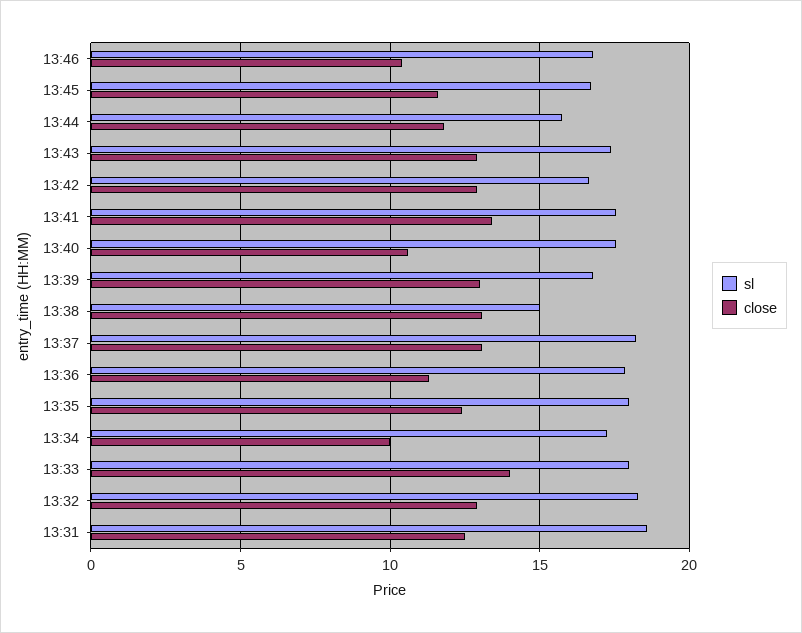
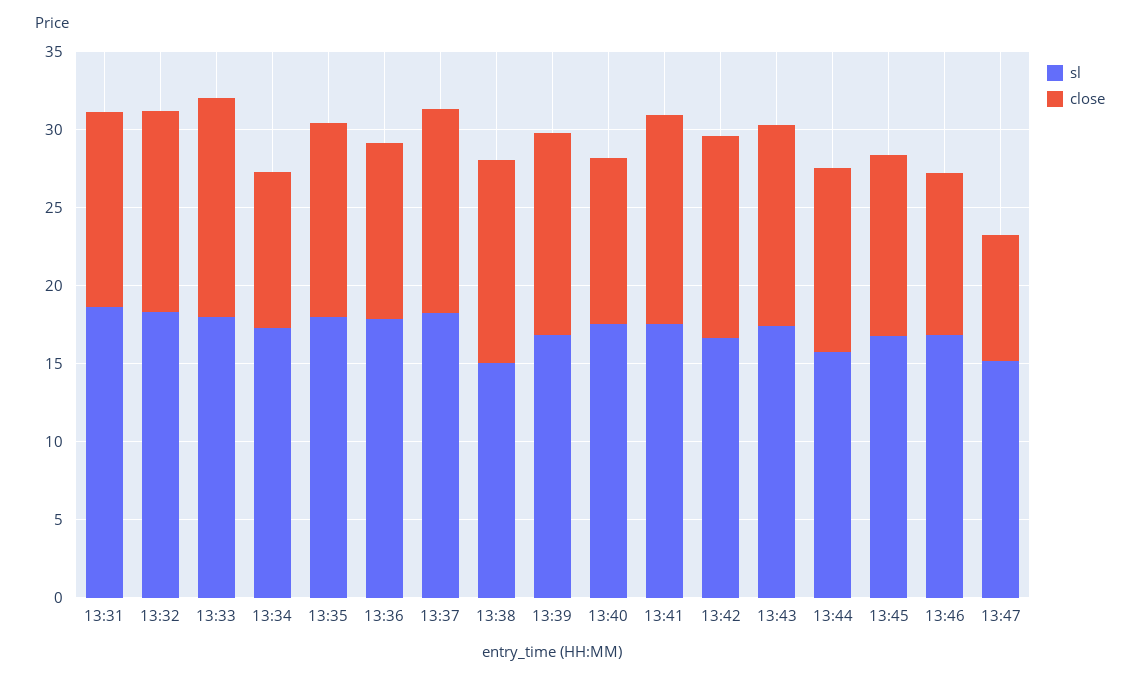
sl, 13:47: none -> 15
close, 13:47: none -> 8

